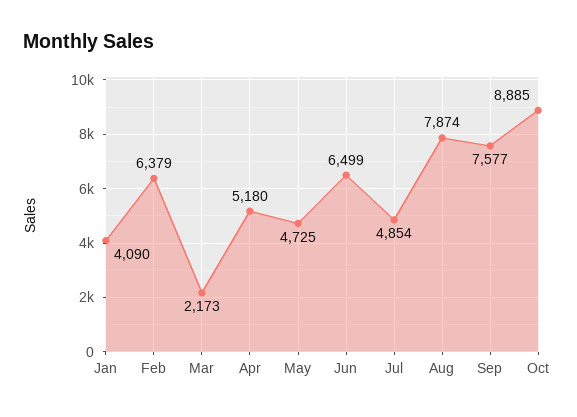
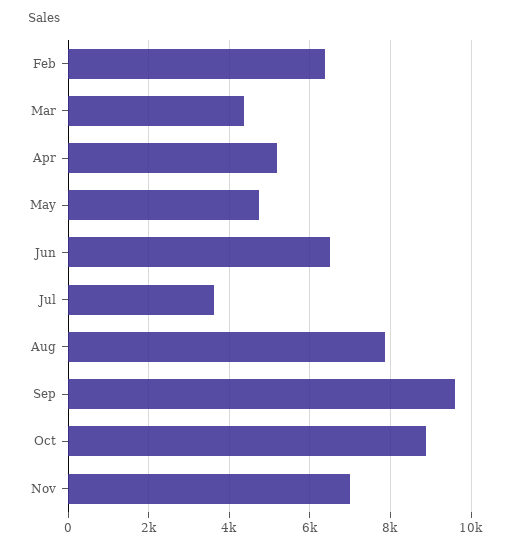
Jan: 4090 -> none
Mar: 2173 -> 4400
Jul: 4854 -> 3600
Sep: 7577 -> 9600
Nov: none -> 7000

